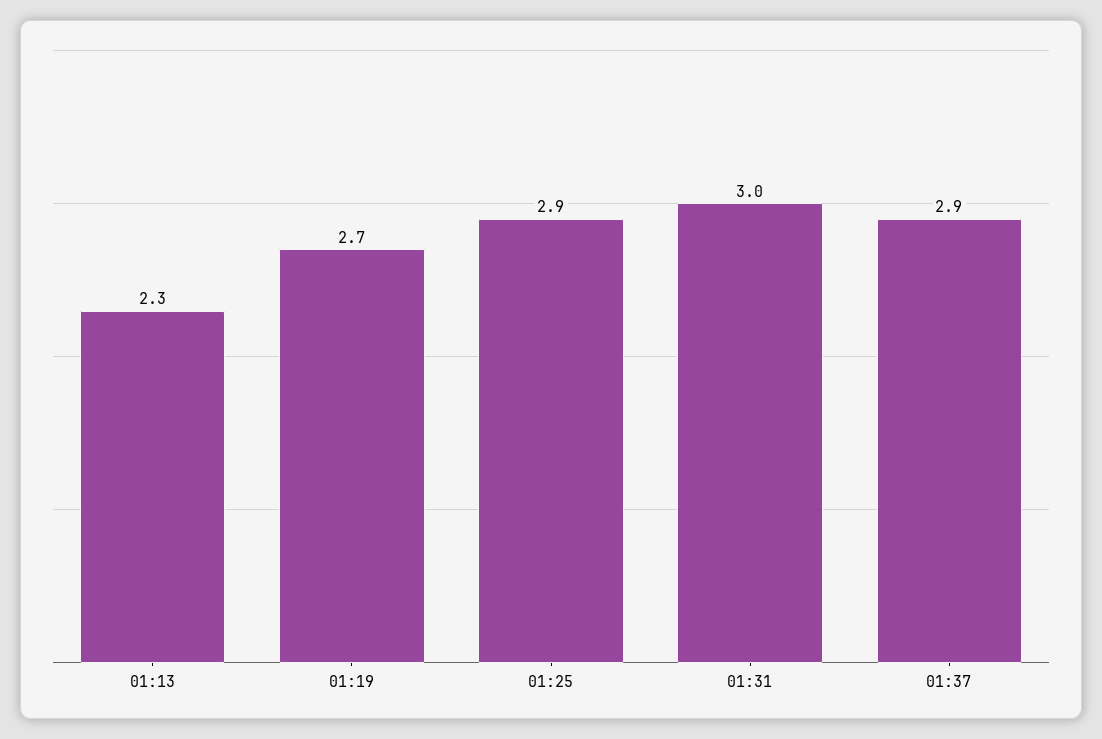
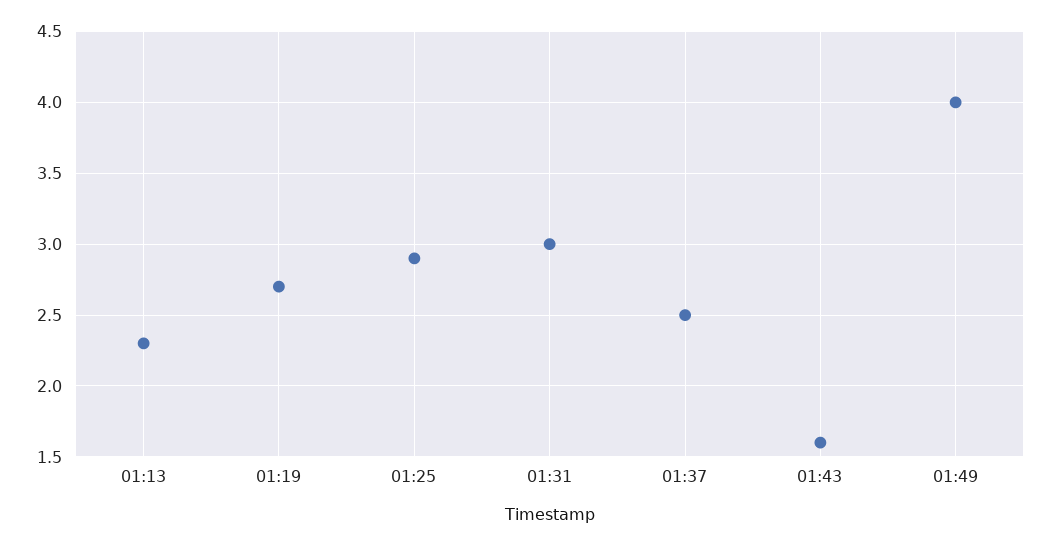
01:37: 2.9 -> 2.5
01:43: none -> 1.6
01:49: none -> 4

